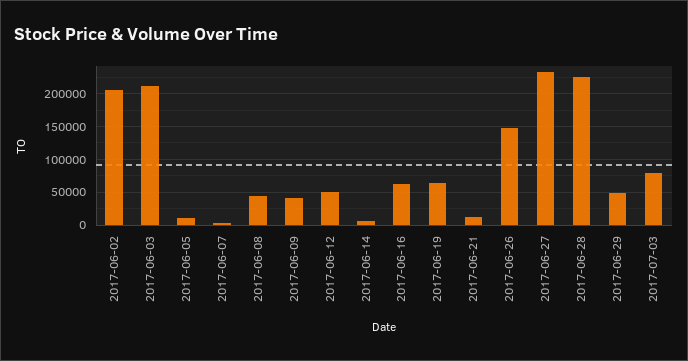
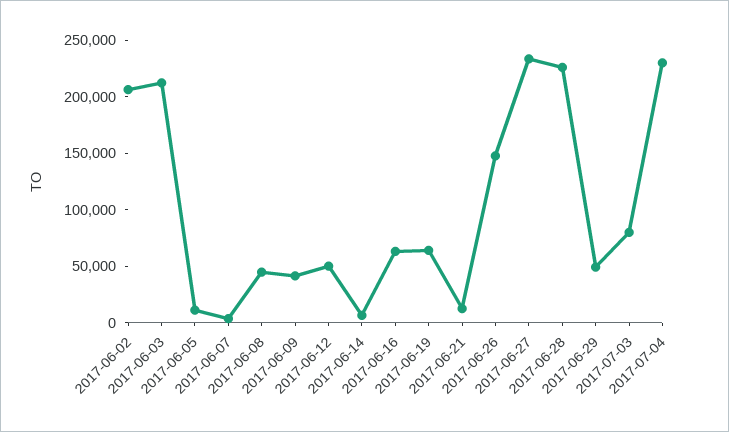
2017-07-04: none -> 230000

